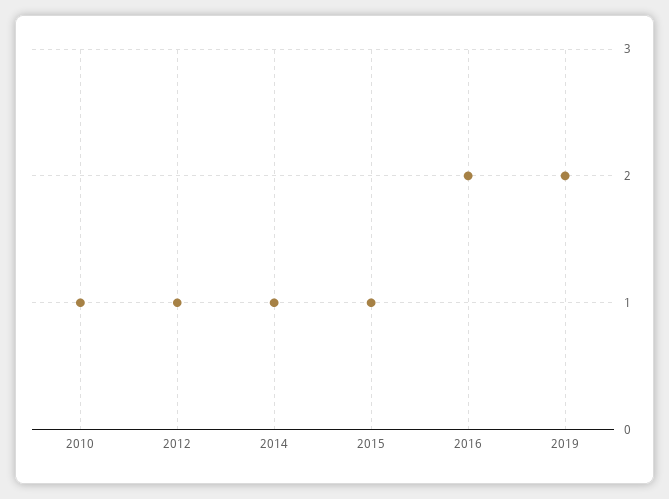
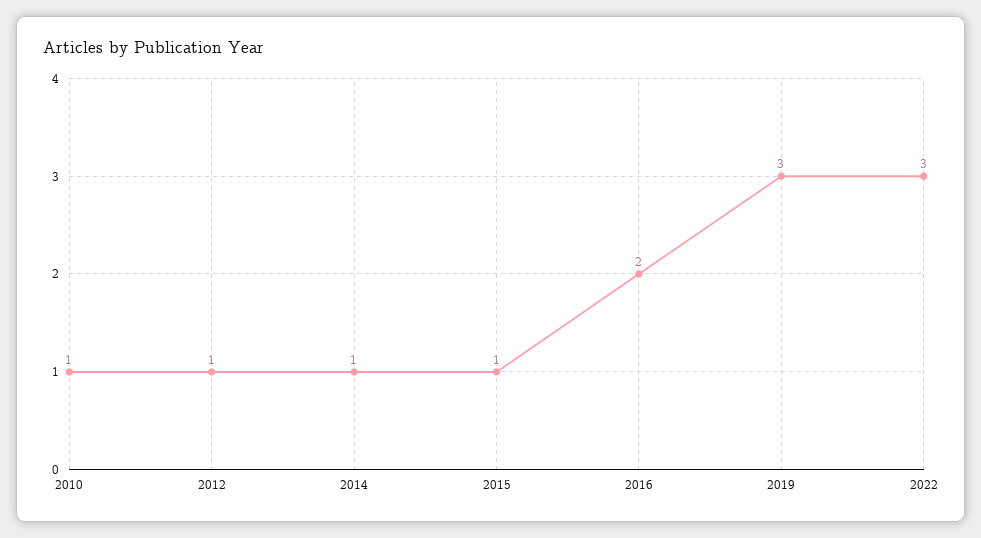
2019: 2 -> 3
2022: none -> 3

